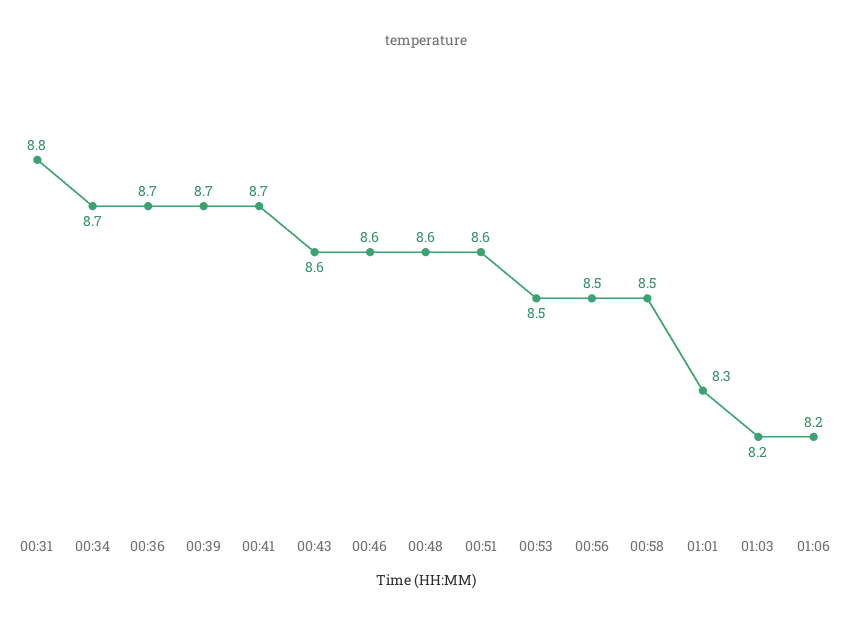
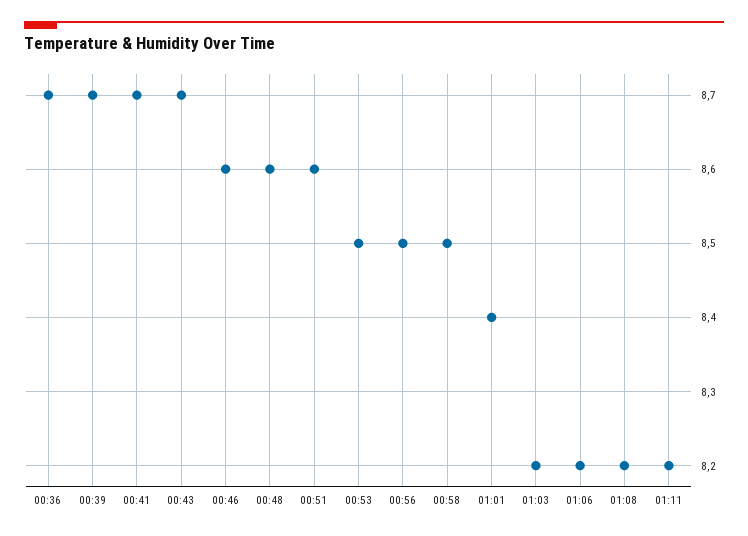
00:31: 8.8 -> none
00:34: 8.7 -> none
00:43: 8.6 -> 8.7
01:01: 8.3 -> 8.4
01:08: none -> 8.2
01:11: none -> 8.2

